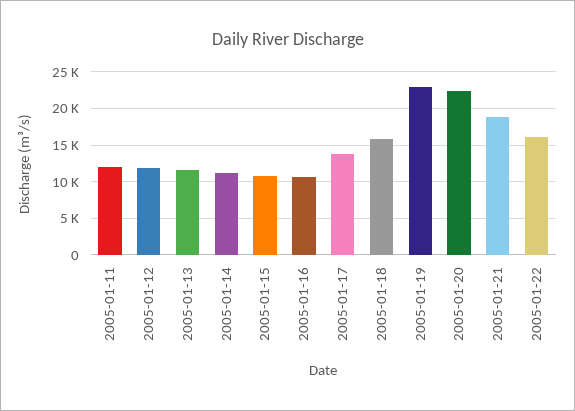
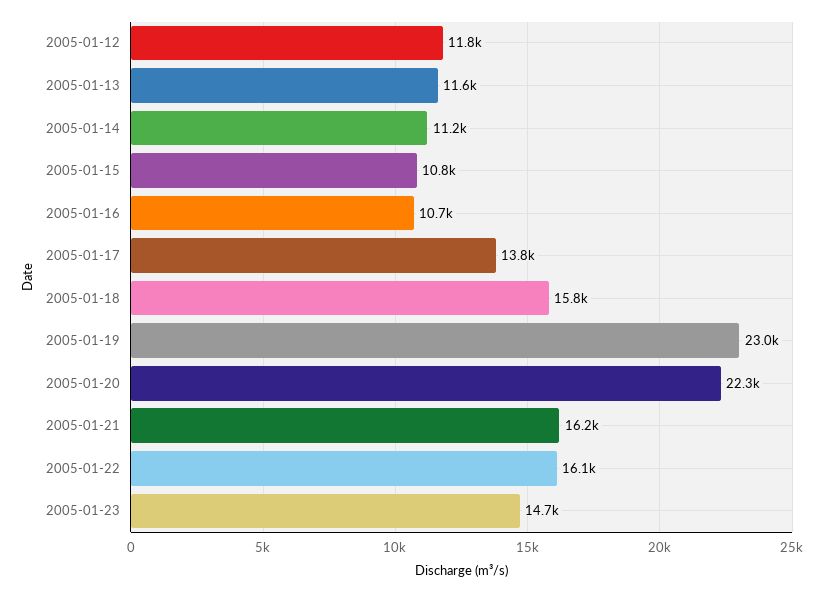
2005-01-11: 12000 -> none
2005-01-21: 19000 -> 16200
2005-01-23: none -> 14700

